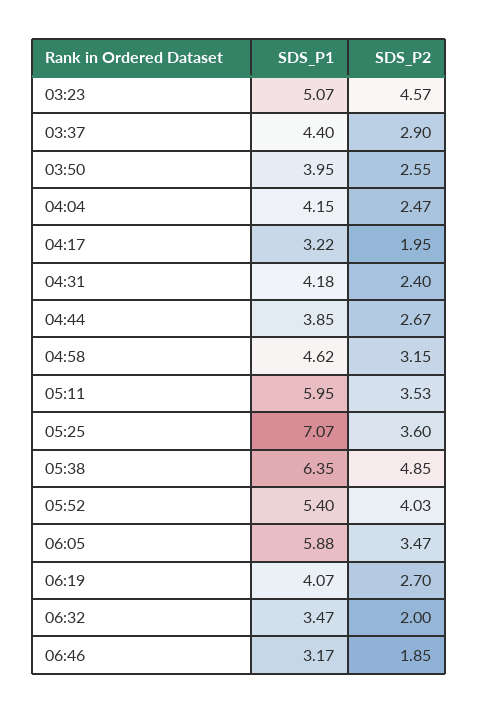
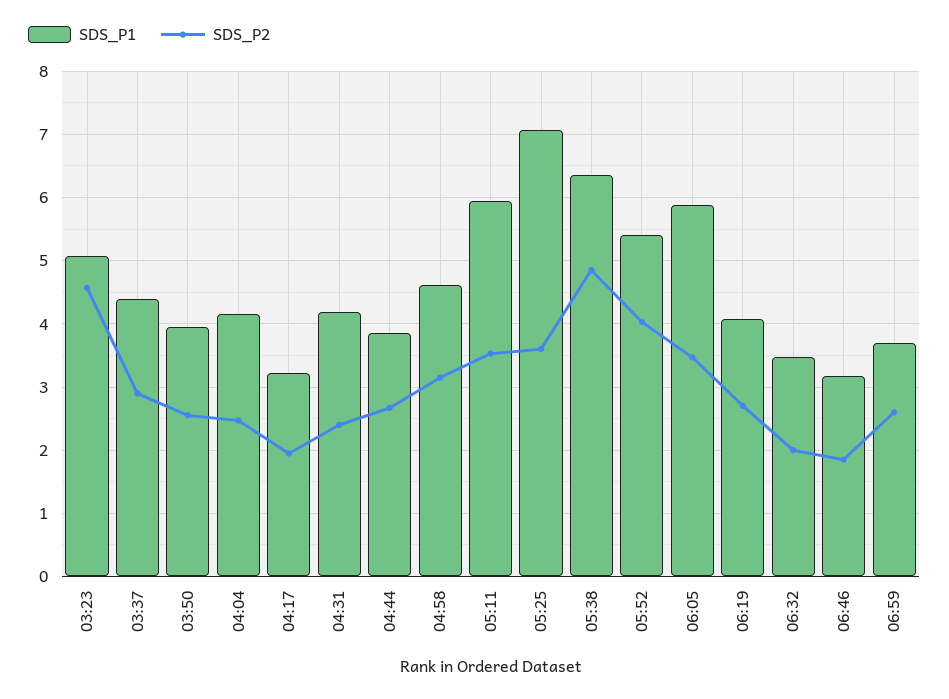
SDS_P1, 06:59: none -> 3.7
SDS_P2, 06:59: none -> 2.6

